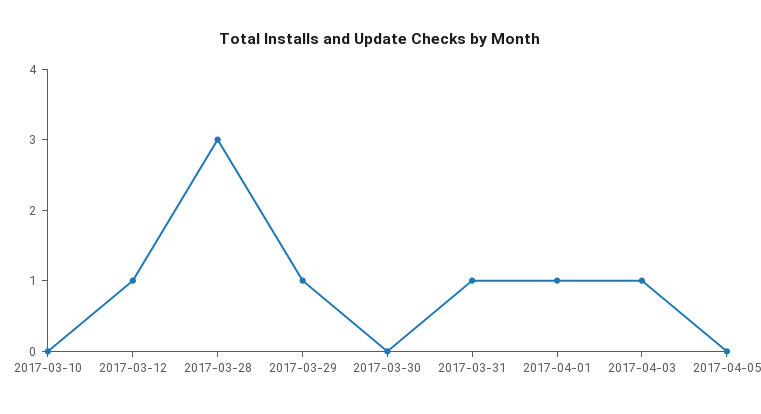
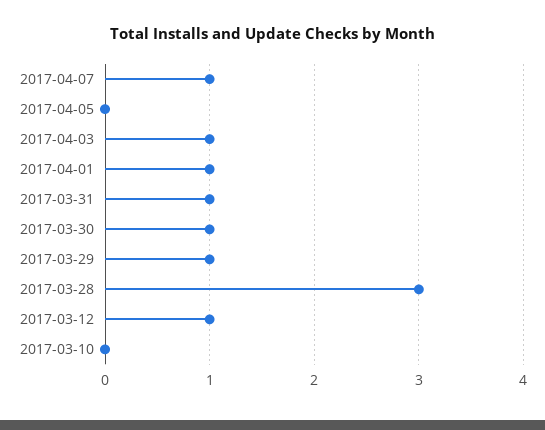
2017-03-30: 0 -> 1
2017-04-07: none -> 1

